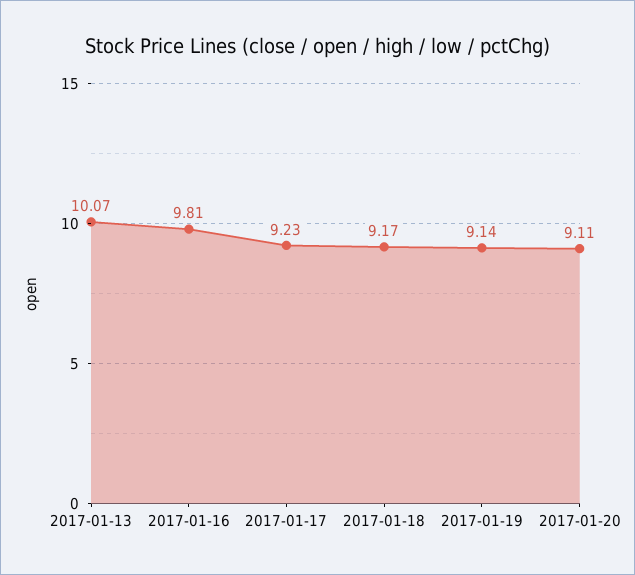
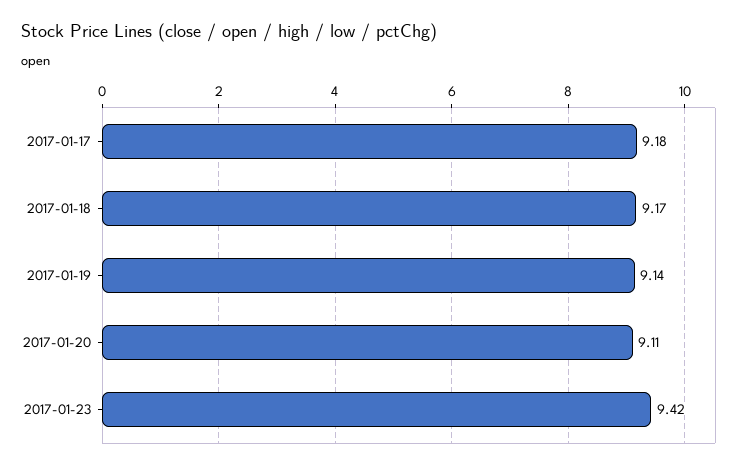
2017-01-13: 10.07 -> none
2017-01-16: 9.81 -> none
2017-01-17: 9.23 -> 9.18
2017-01-23: none -> 9.42

